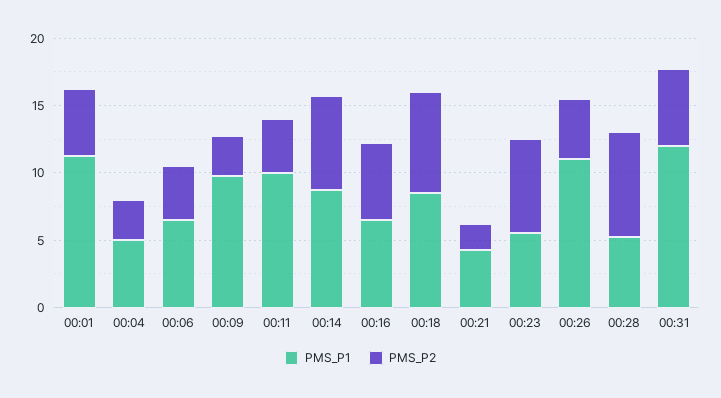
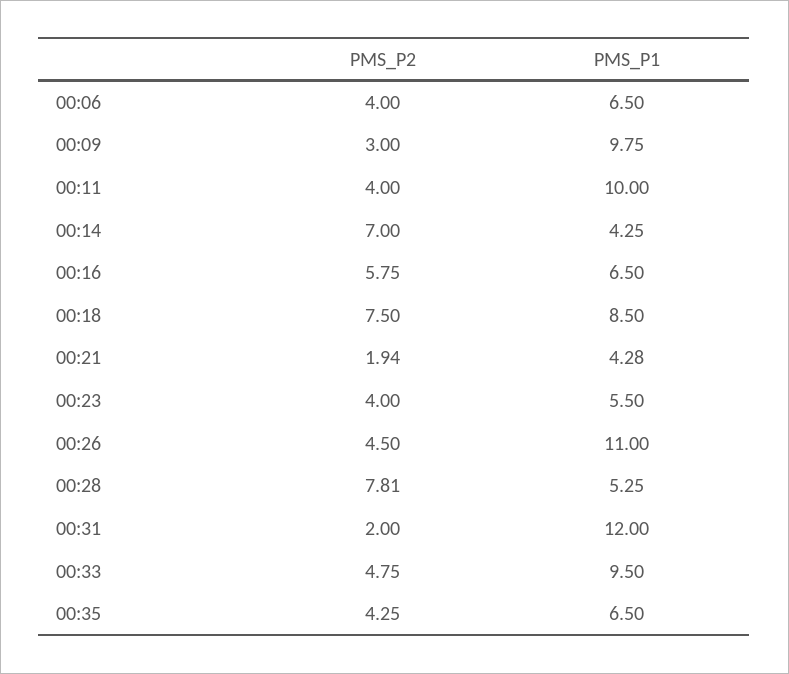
PMS_P1, 00:01: 11 -> none
PMS_P2, 00:01: 5 -> none
PMS_P1, 00:04: 5 -> none
PMS_P2, 00:04: 3 -> none
PMS_P1, 00:14: 9 -> 4.25
PMS_P2, 00:23: 7 -> 4
PMS_P2, 00:31: 6 -> 2
PMS_P2, 00:33: none -> 4.75
PMS_P1, 00:33: none -> 9.5
PMS_P2, 00:35: none -> 4.25
PMS_P1, 00:35: none -> 6.5

